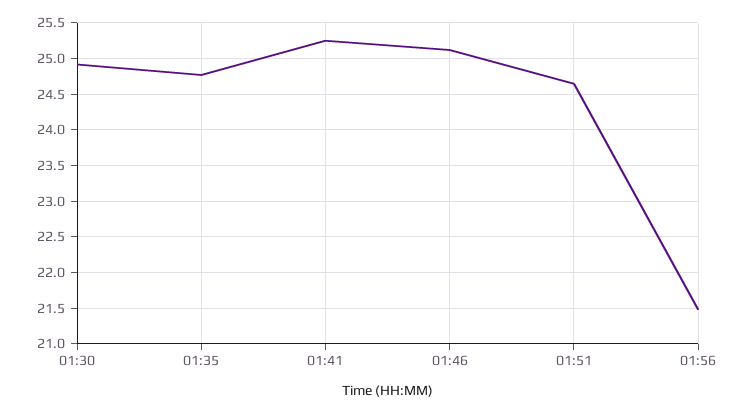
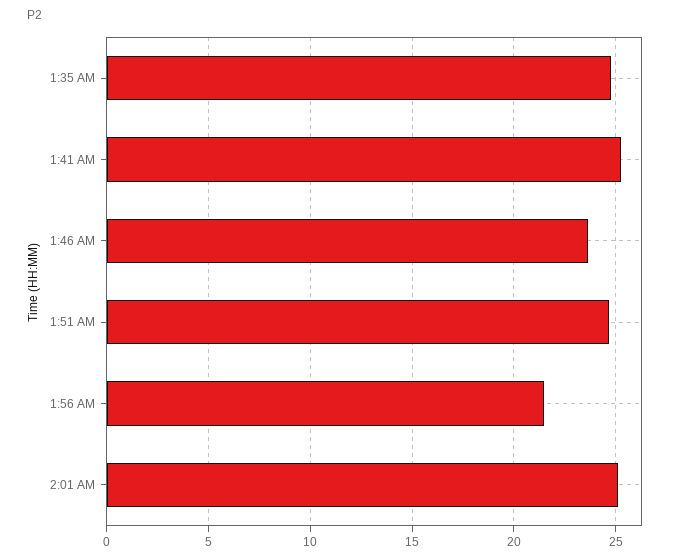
01:30: 24.9 -> none
01:46: 25.1 -> 23.5
2:01 AM: none -> 25

